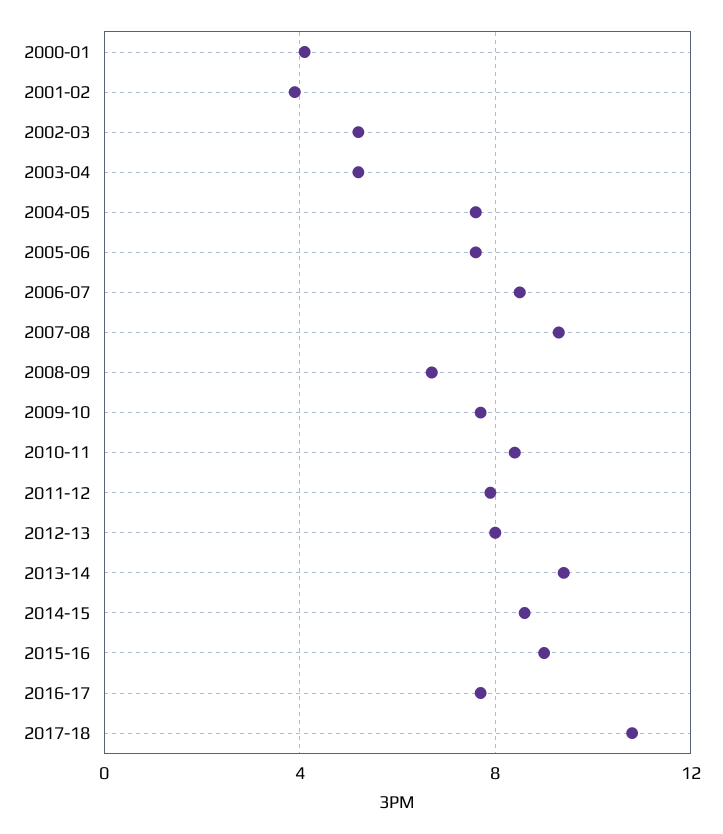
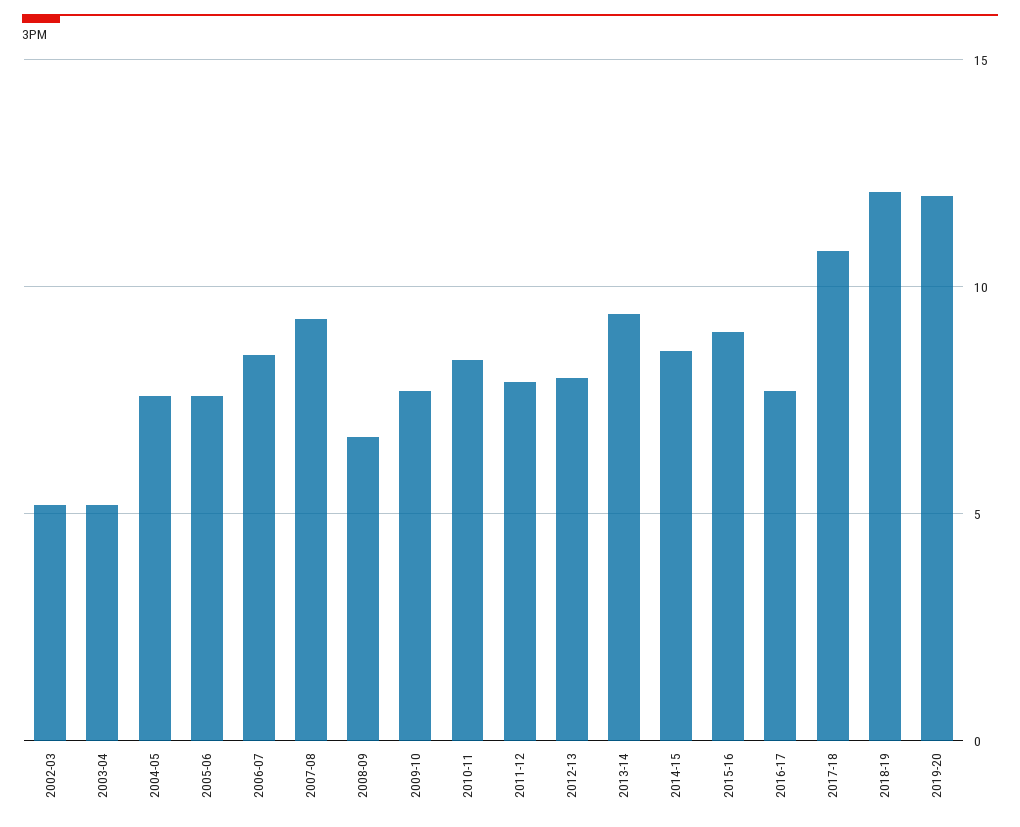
2000-01: 4 -> none
2001-02: 4 -> none
2018-19: none -> 12
2019-20: none -> 12

